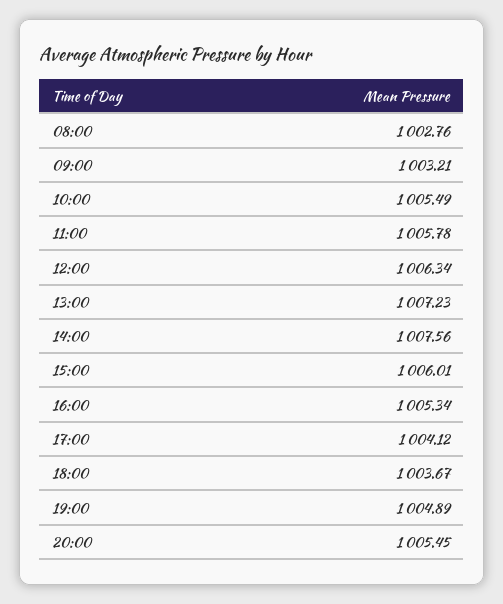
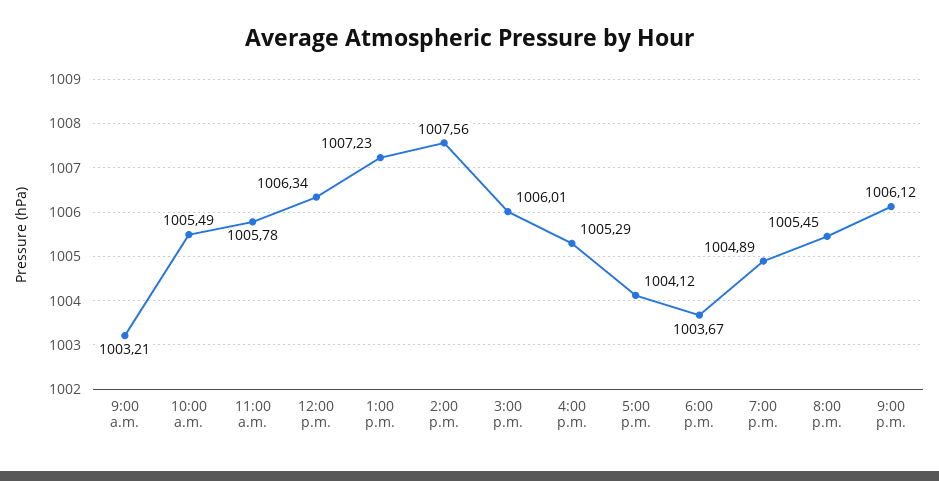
08:00: 1002.76 -> none
16:00: 1005.34 -> 1005.29
9:00 p.m.: none -> 1006.12

